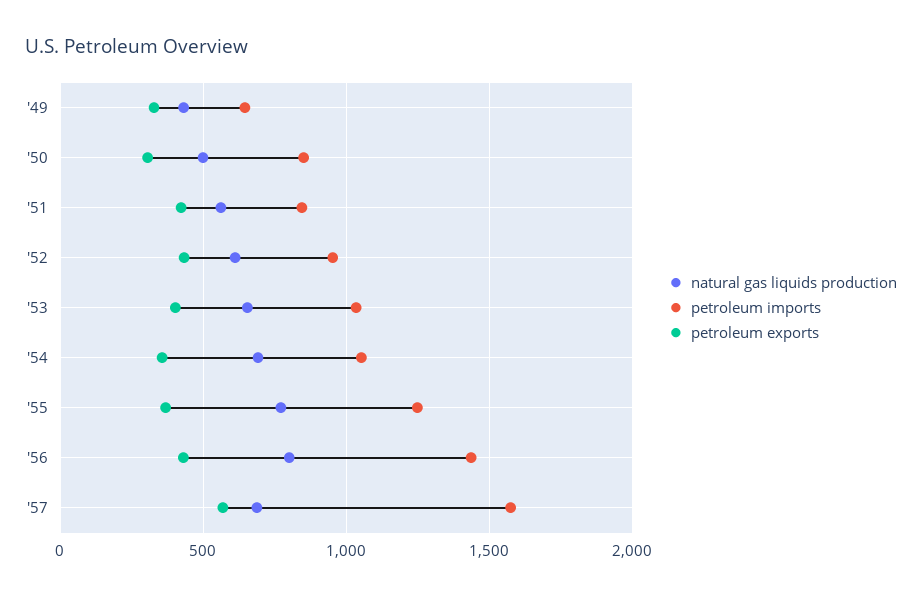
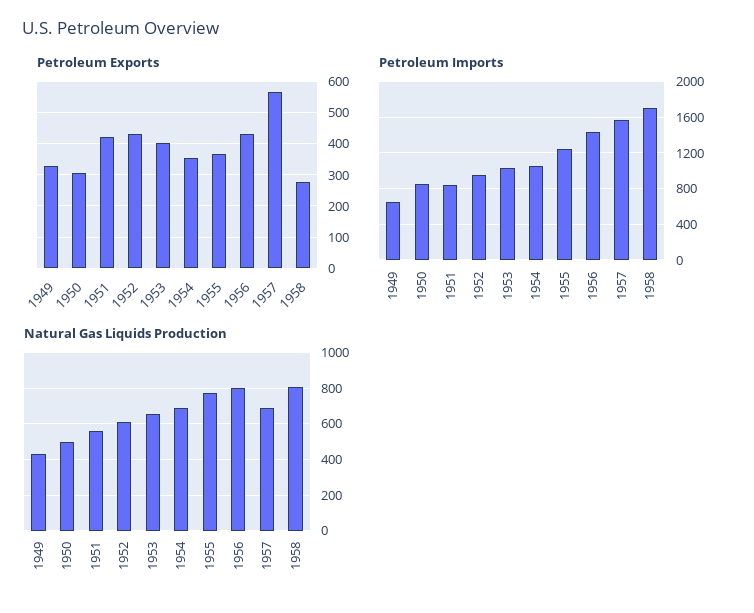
petroleum exports, 1958: none -> 280
petroleum imports, 1958: none -> 1700
natural gas liquids production, 1958: none -> 800

